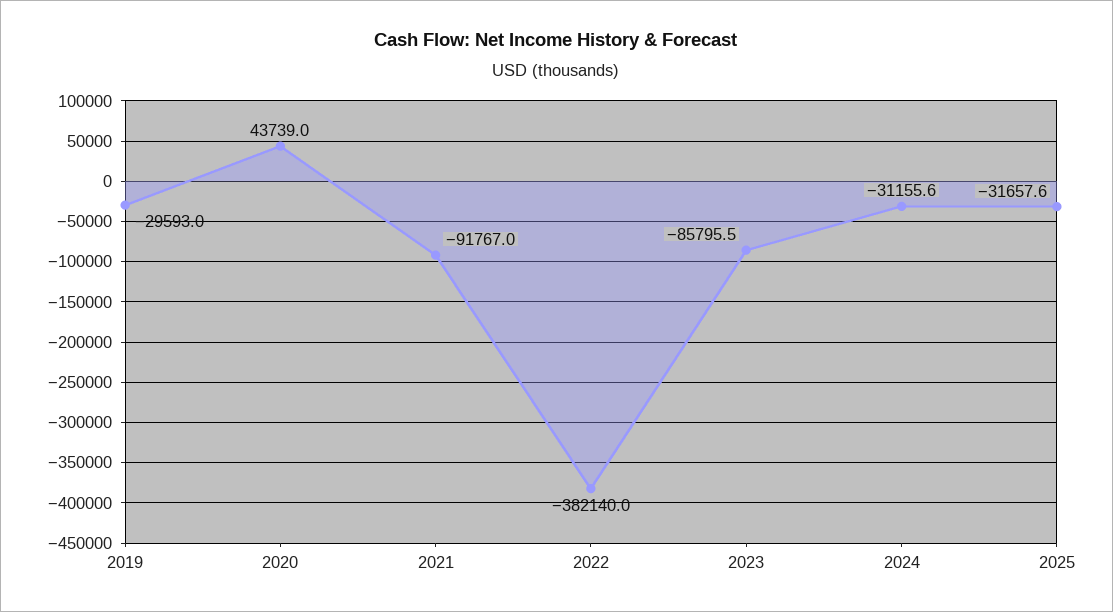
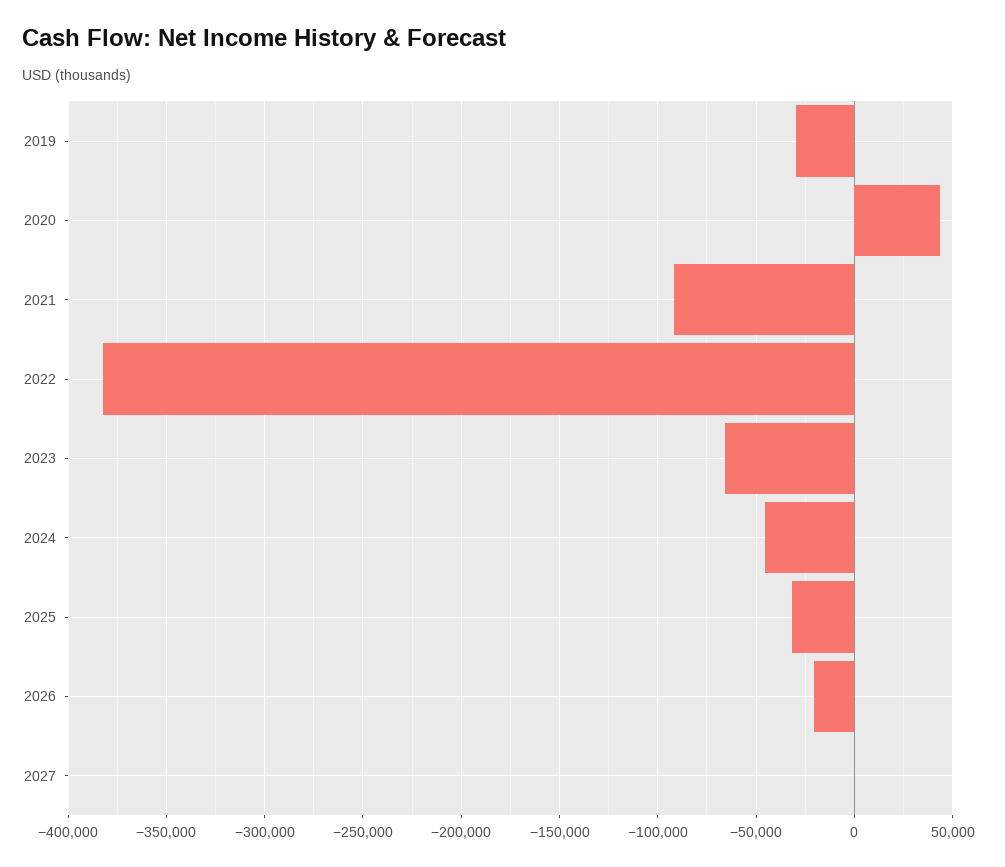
2023: -85795.5 -> -65000
2024: -31155.6 -> -45000
2026: none -> -20000
2027: none -> 0

